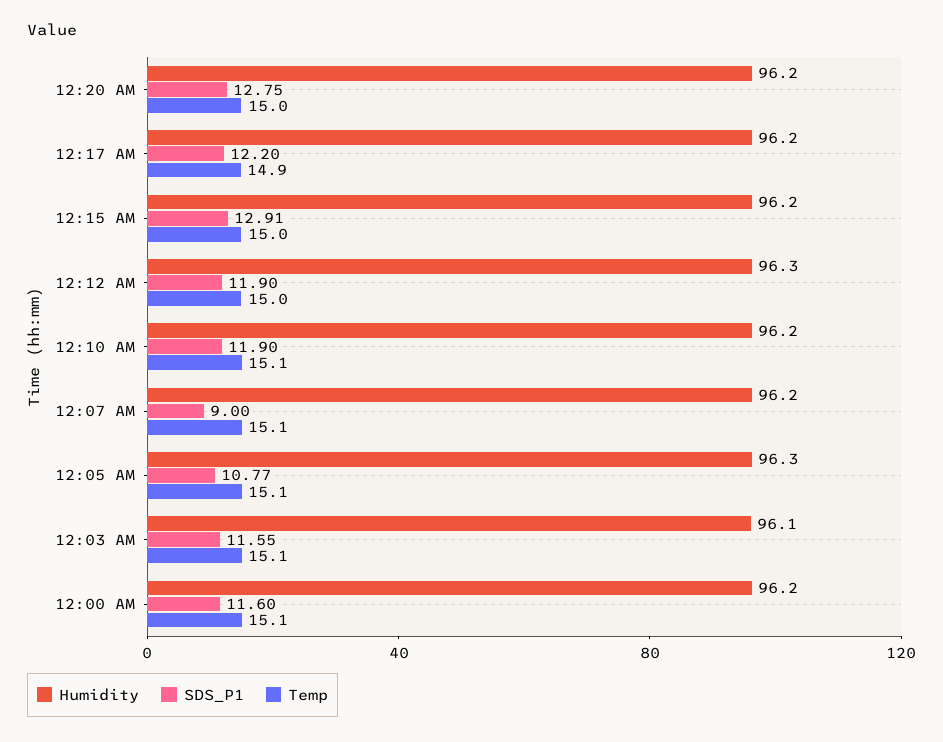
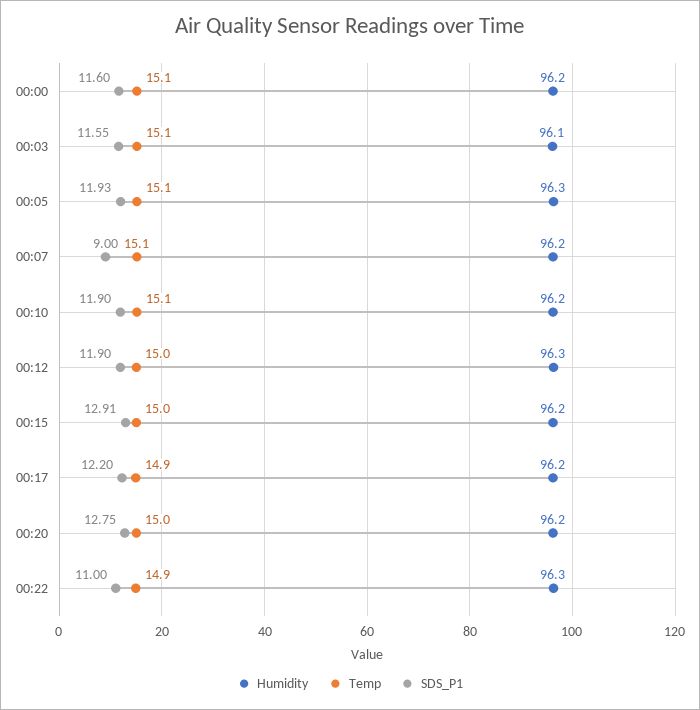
SDS_P1, 12:05 AM: 10.77 -> 11.93
Humidity, 00:22: none -> 96.3
Temp, 00:22: none -> 14.9
SDS_P1, 00:22: none -> 11

